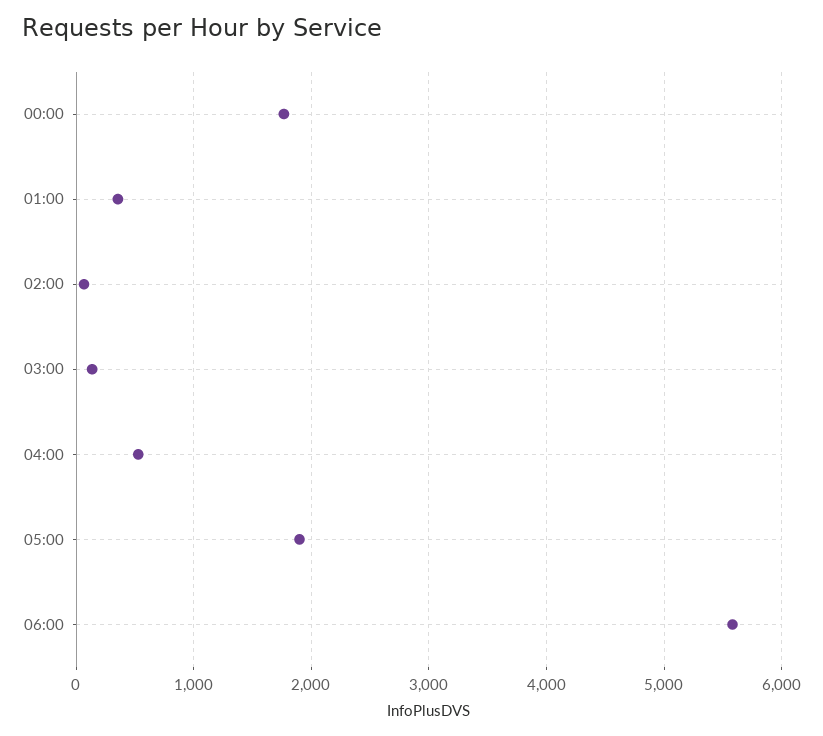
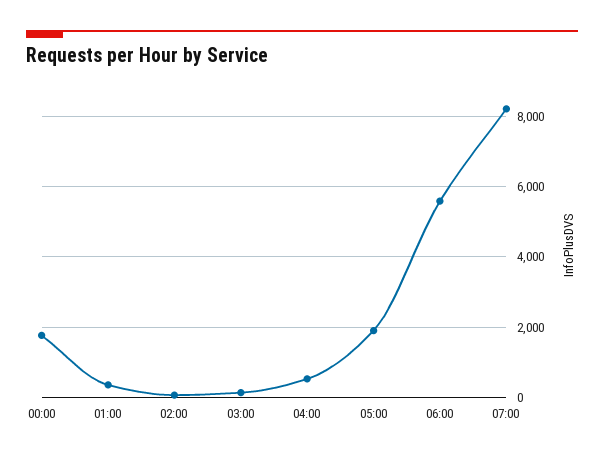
07:00: none -> 8200

